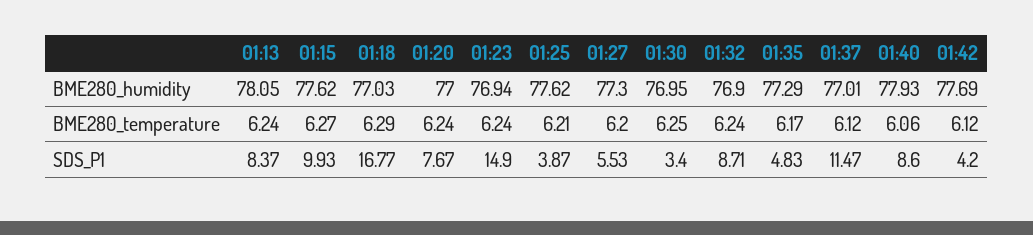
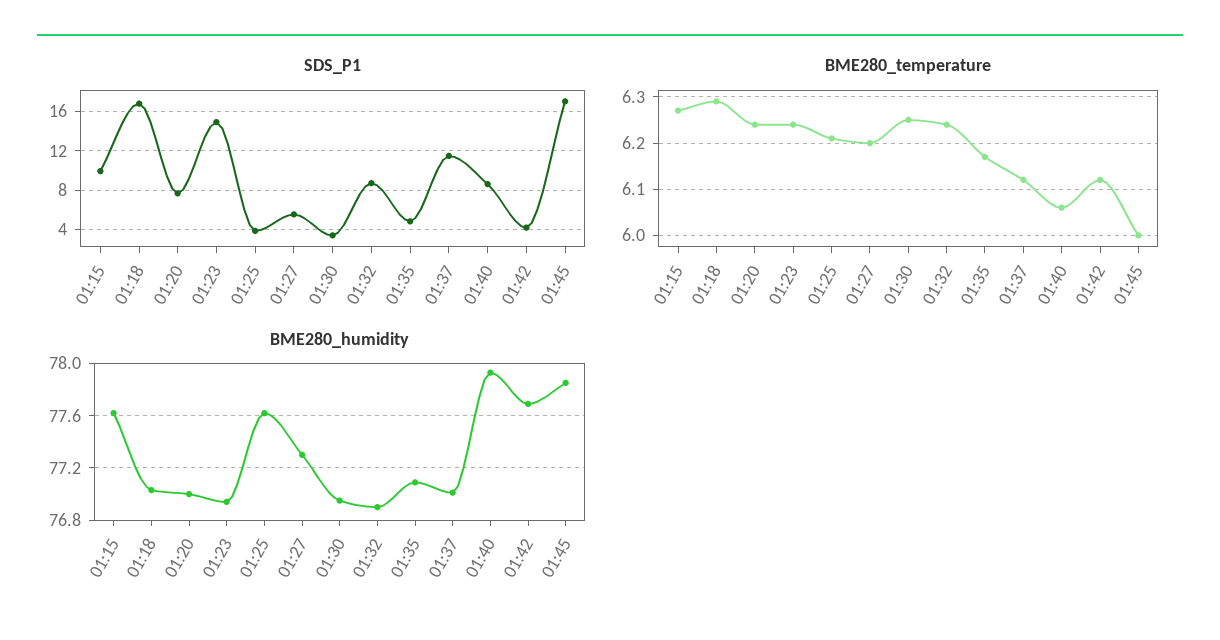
BME280_humidity, 01:13: 78.05 -> none
BME280_humidity, 01:35: 77.29 -> 77.1
BME280_temperature, 01:13: 6.24 -> none
SDS_P1, 01:13: 8.37 -> none
SDS_P1, 01:45: none -> 17
BME280_temperature, 01:45: none -> 6
BME280_humidity, 01:45: none -> 77.85

